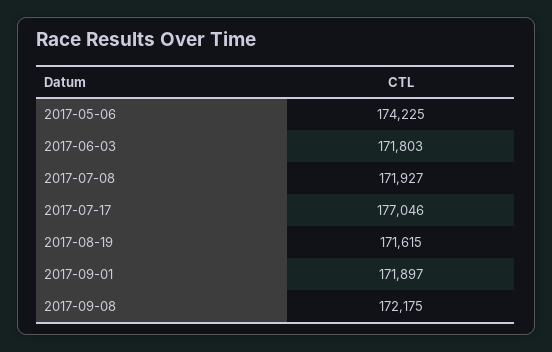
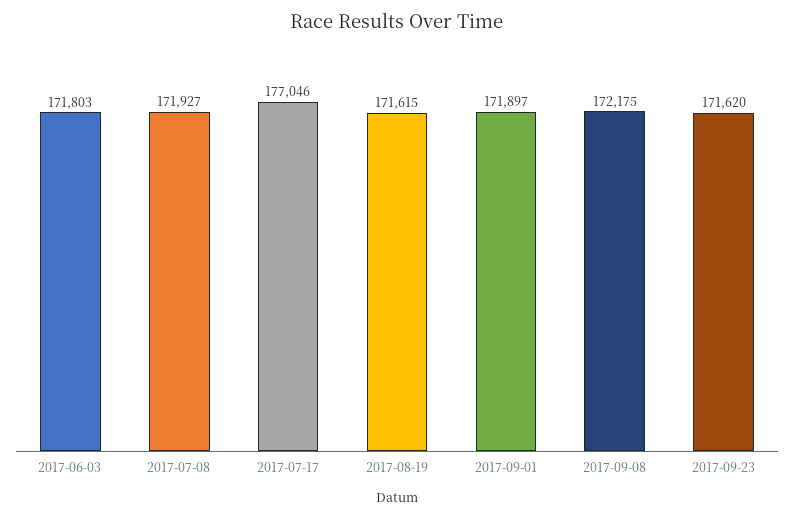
2017-05-06: 174225 -> none
2017-09-23: none -> 171620

